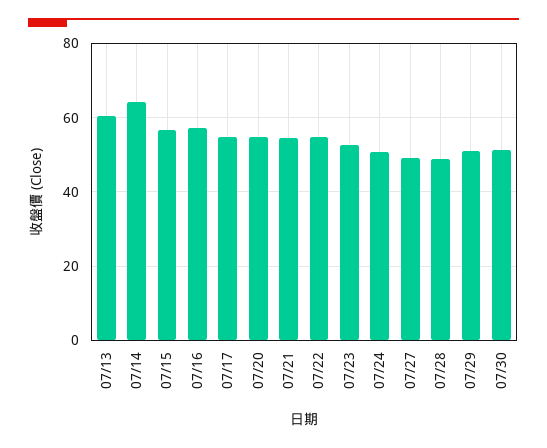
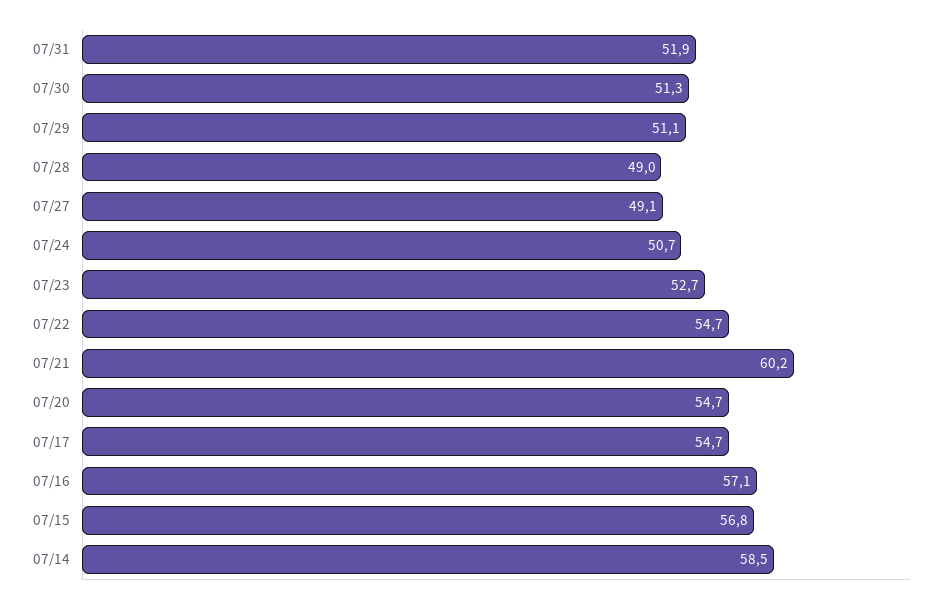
07/13: 60 -> none
07/14: 64 -> 58.5
07/21: 54 -> 60.2
07/31: none -> 51.9

